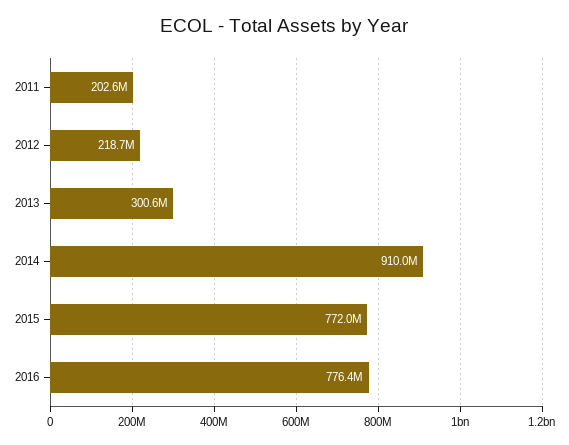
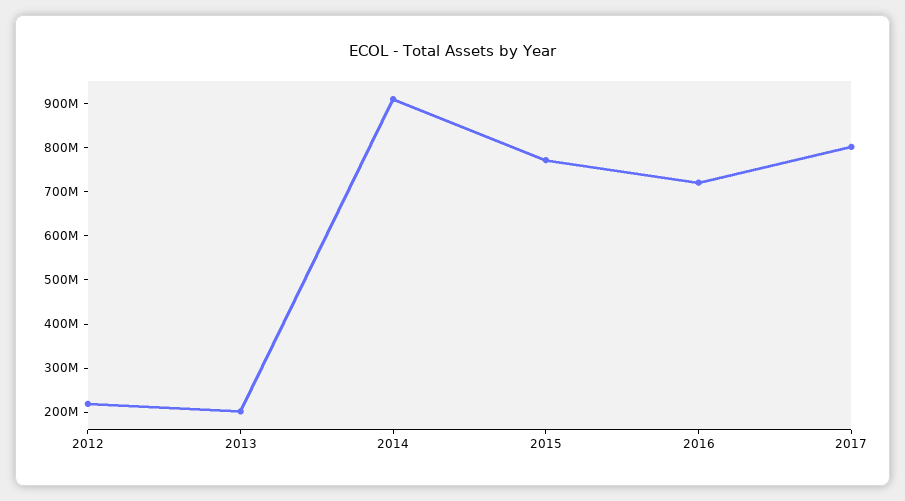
2011: 202600000 -> none
2013: 300600000 -> 200000000
2016: 776400000 -> 720000000
2017: none -> 800000000

